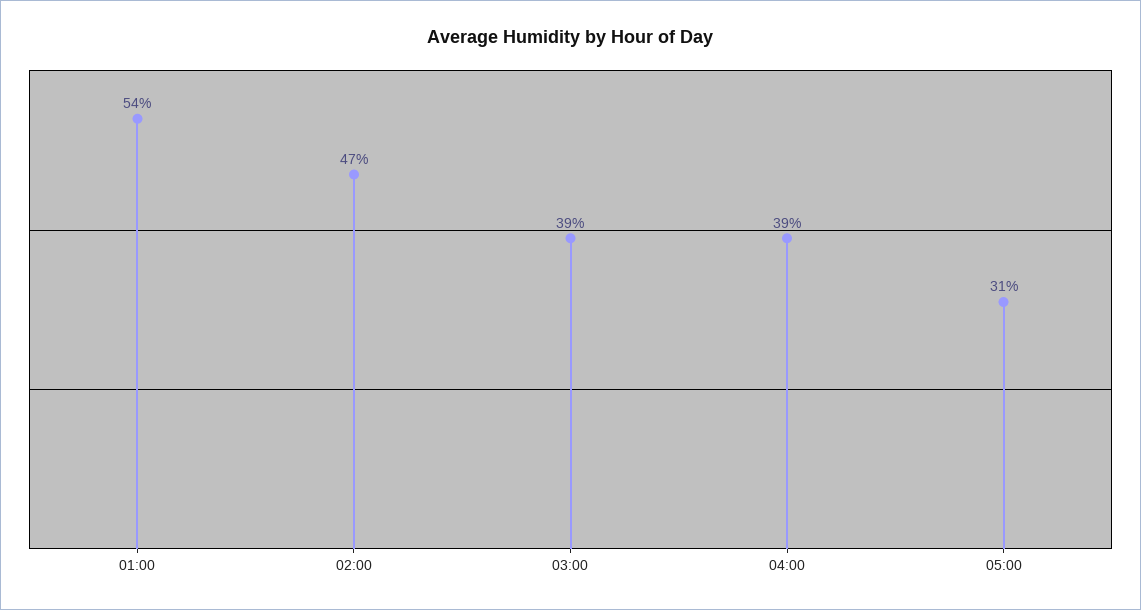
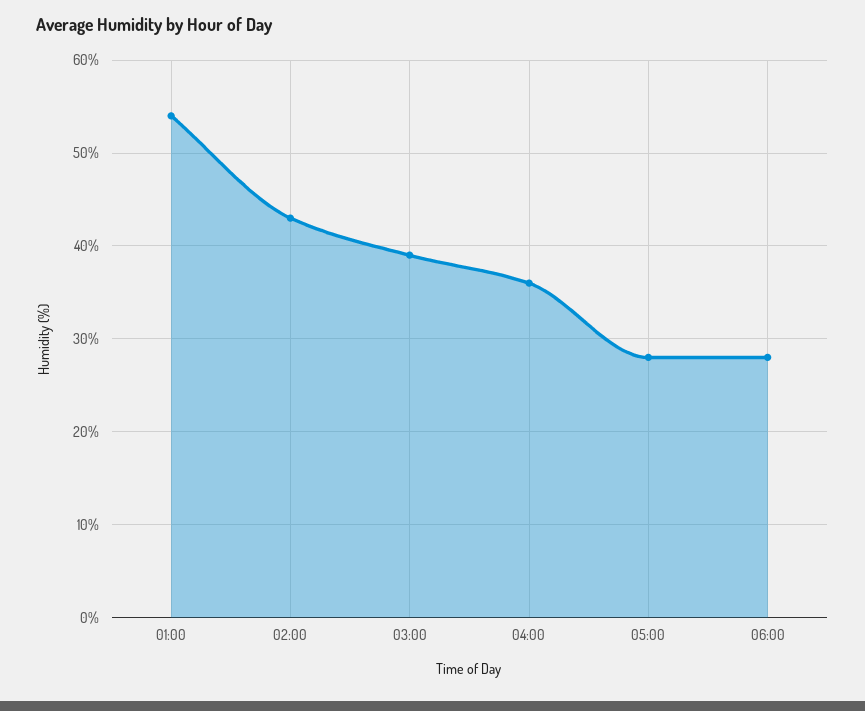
02:00: 47 -> 43
04:00: 39 -> 36
05:00: 31 -> 28
06:00: none -> 28

